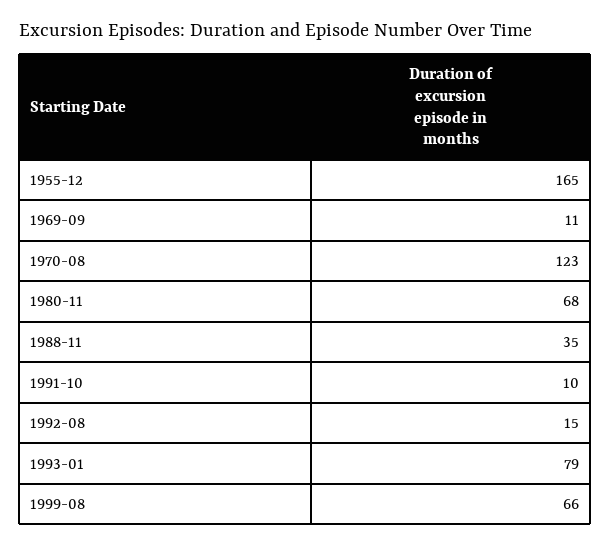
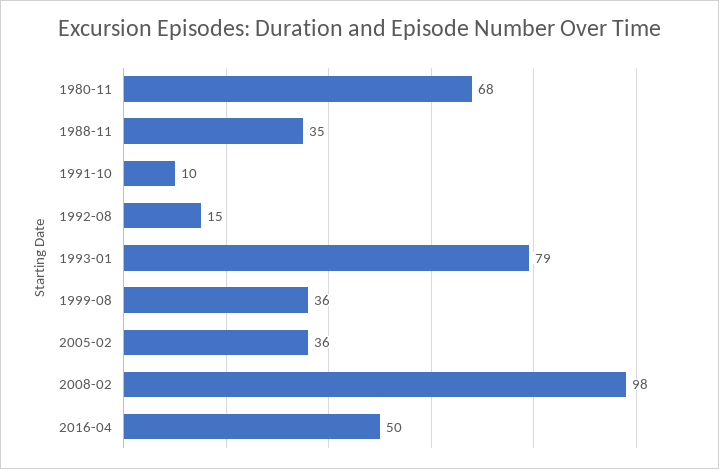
1955-12: 165 -> none
1969-09: 11 -> none
1970-08: 123 -> none
1999-08: 66 -> 36
2005-02: none -> 36
2008-02: none -> 98
2016-04: none -> 50

